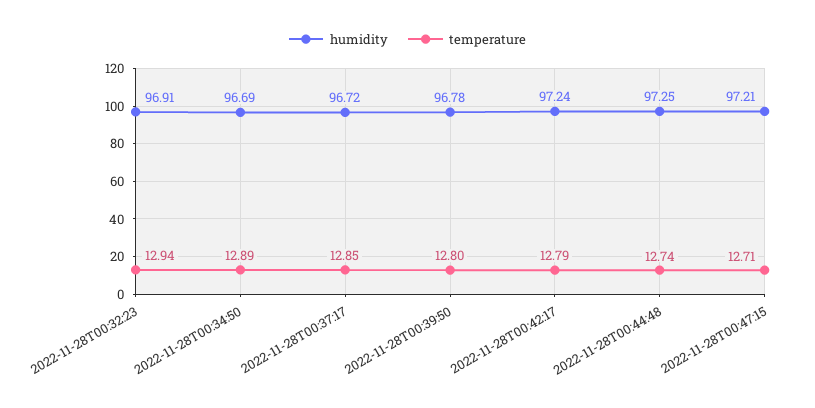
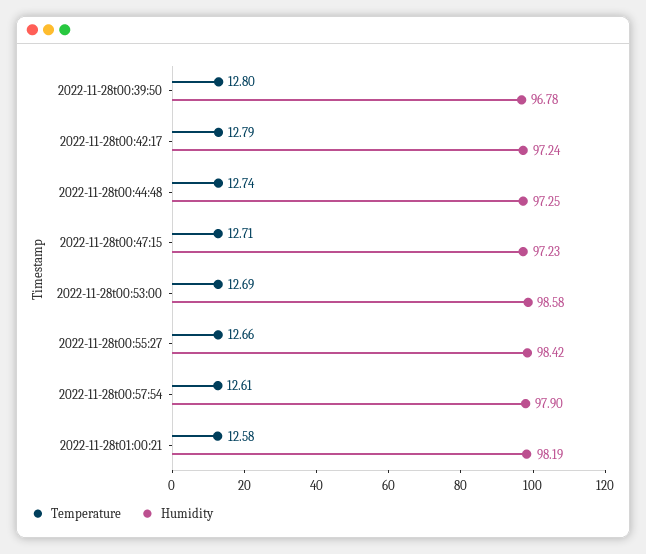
humidity, 2022-11-28T00:32:23: 96.91 -> none
temperature, 2022-11-28T00:32:23: 12.94 -> none
humidity, 2022-11-28T00:34:50: 96.69 -> none
temperature, 2022-11-28T00:34:50: 12.89 -> none
humidity, 2022-11-28T00:37:17: 96.72 -> none
temperature, 2022-11-28T00:37:17: 12.85 -> none
humidity, 2022-11-28T00:47:15: 97.21 -> 97.23
temperature, 2022-11-28t00:53:00: none -> 12.69
humidity, 2022-11-28t00:53:00: none -> 98.58
temperature, 2022-11-28t00:55:27: none -> 12.66
humidity, 2022-11-28t00:55:27: none -> 98.42
temperature, 2022-11-28t00:57:54: none -> 12.61
humidity, 2022-11-28t00:57:54: none -> 97.9
temperature, 2022-11-28t01:00:21: none -> 12.58
humidity, 2022-11-28t01:00:21: none -> 98.19

